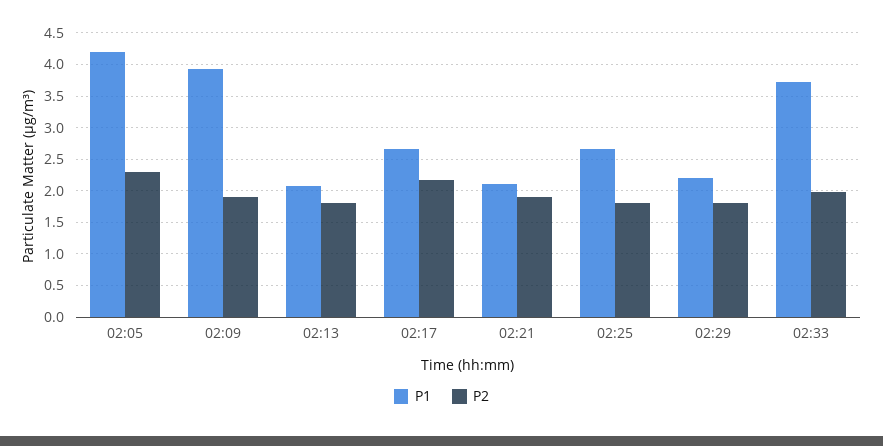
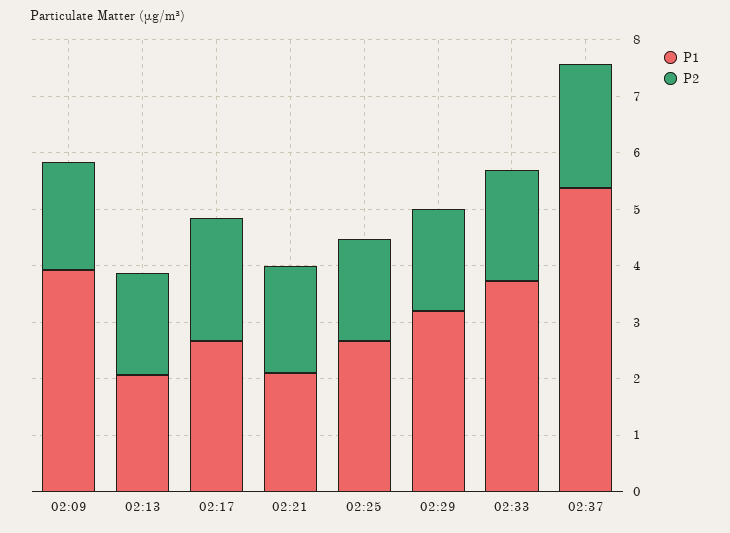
P1, 02:05: 4.2 -> none
P2, 02:05: 2.3 -> none
P1, 02:29: 2.2 -> 3.2
P1, 02:37: none -> 5.4
P2, 02:37: none -> 2.2

